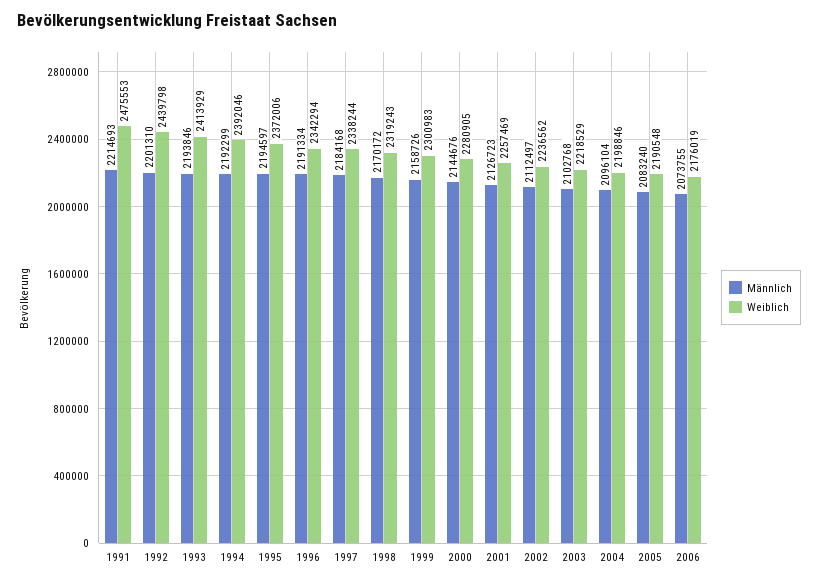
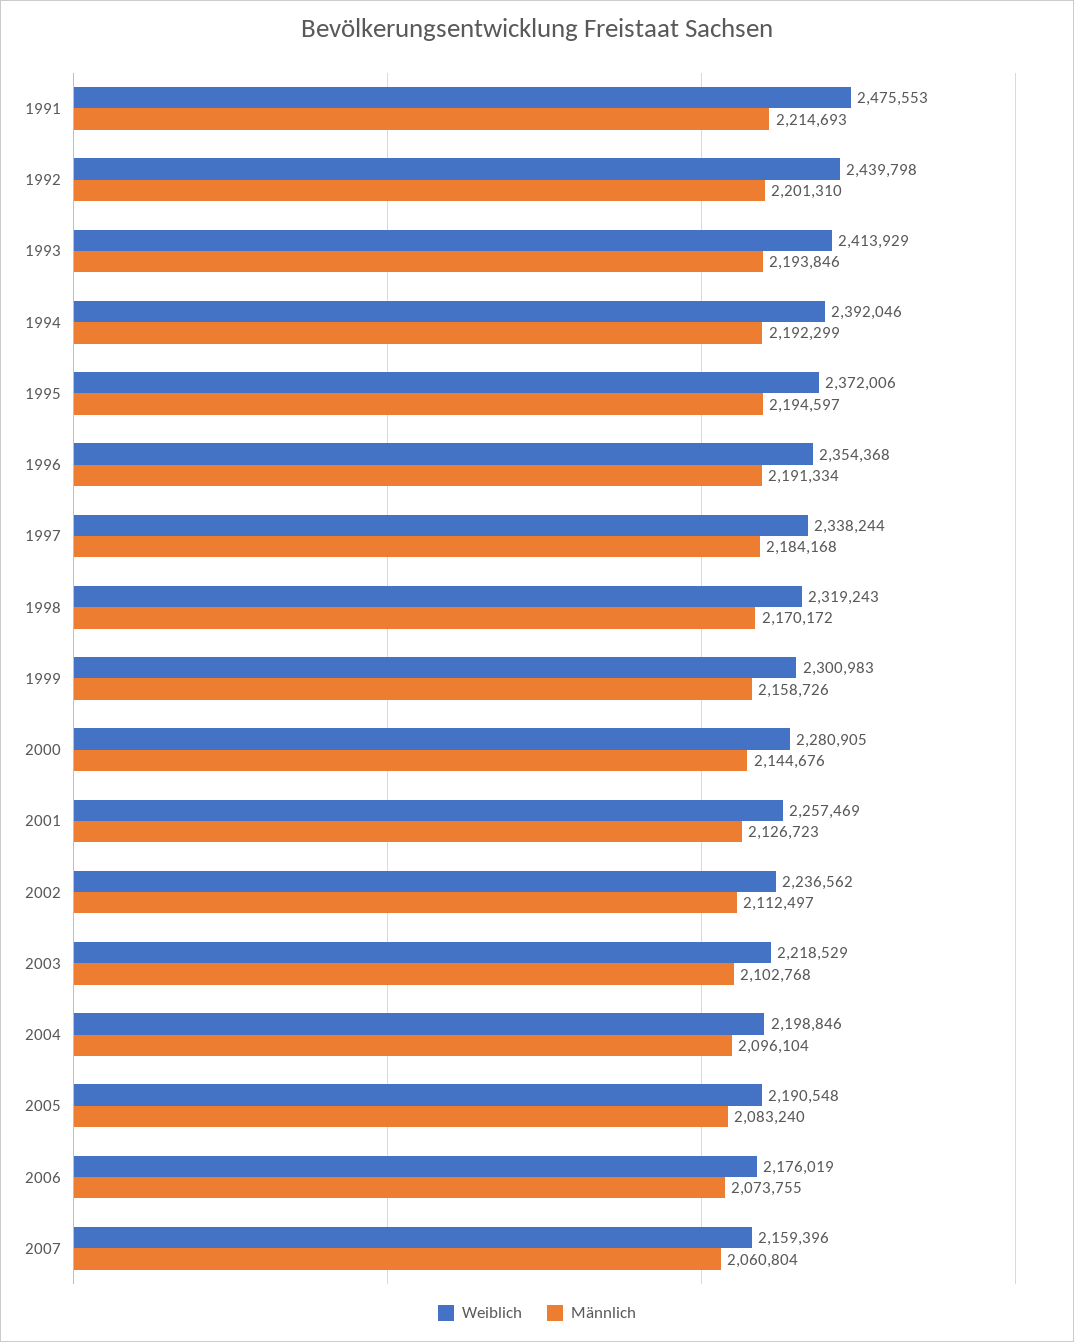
Weiblich, 1996: 2342294 -> 2354368
Weiblich, 2007: none -> 2159396
Männlich, 2007: none -> 2060804

